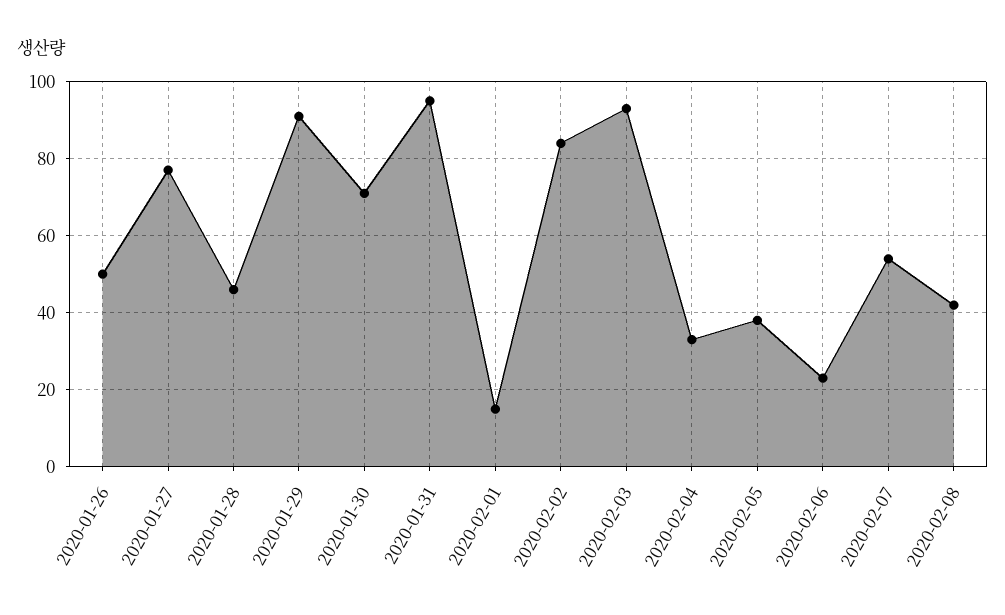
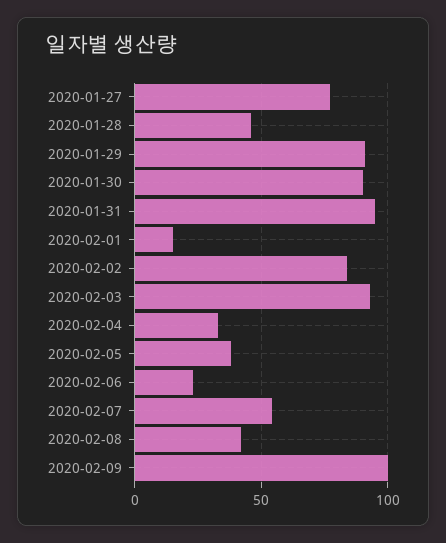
2020-01-26: 50 -> none
2020-01-30: 70 -> 90
2020-02-09: none -> 100

